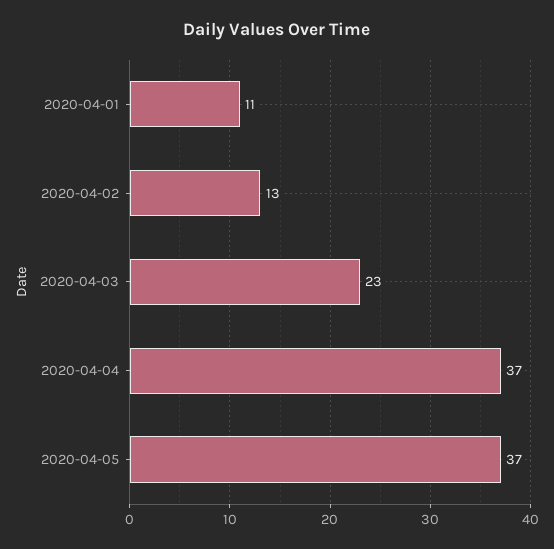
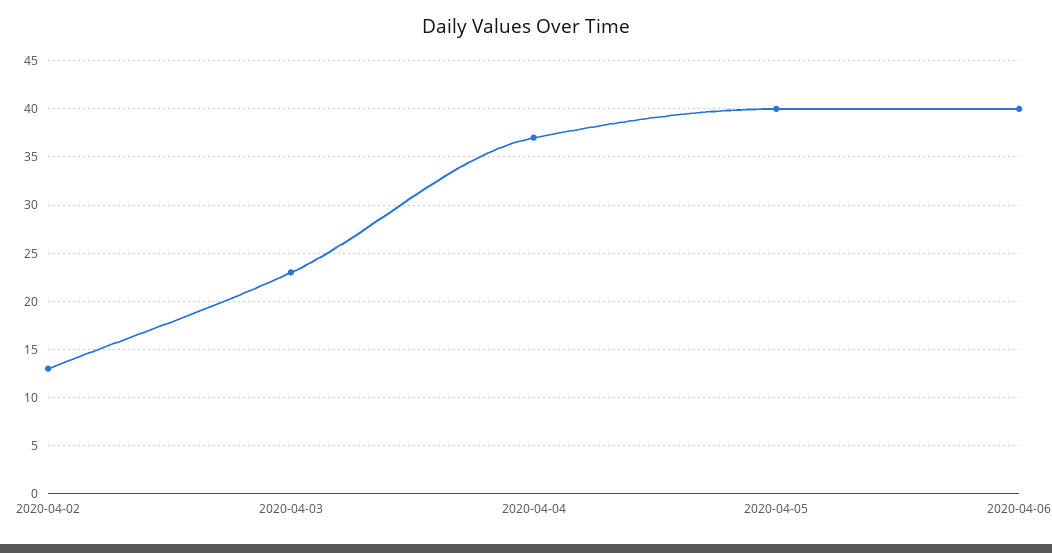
2020-04-01: 11 -> none
2020-04-05: 37 -> 40
2020-04-06: none -> 40

